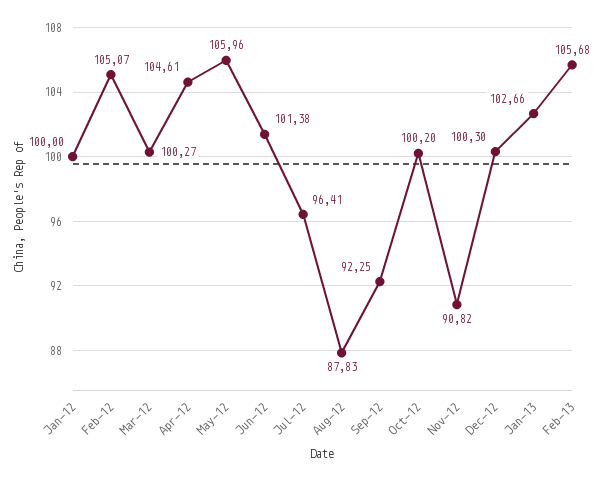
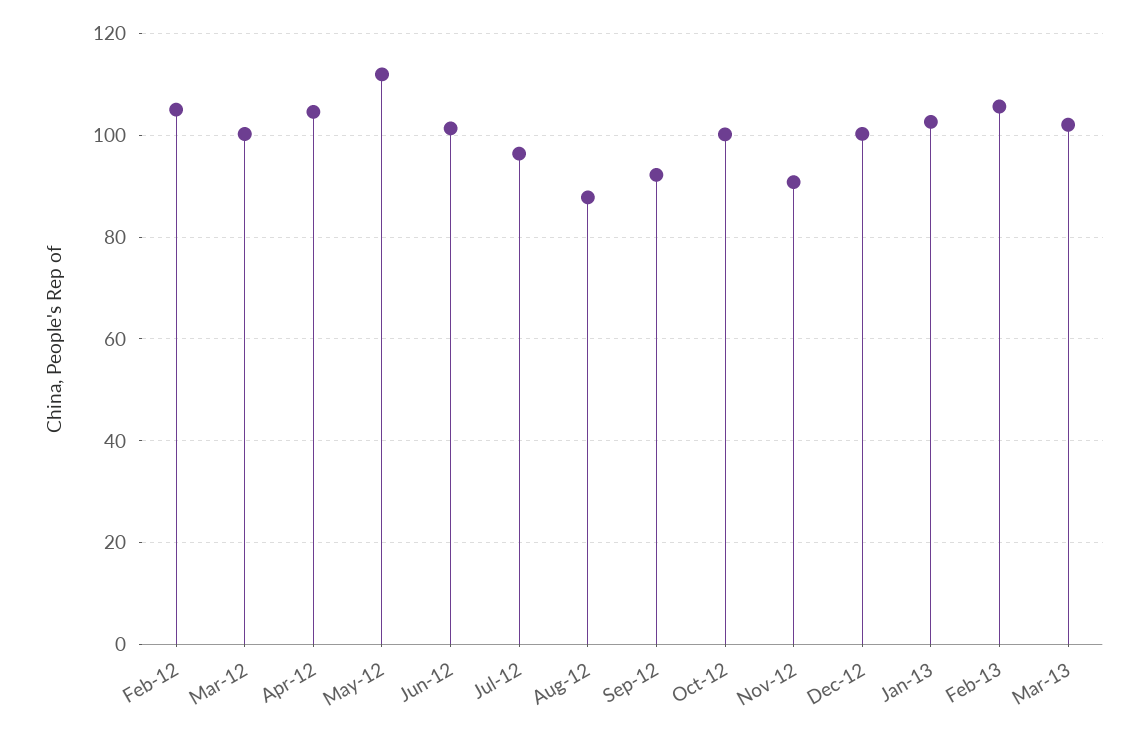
Jan-12: 100 -> none
May-12: 105.96 -> 112
Mar-13: none -> 102

